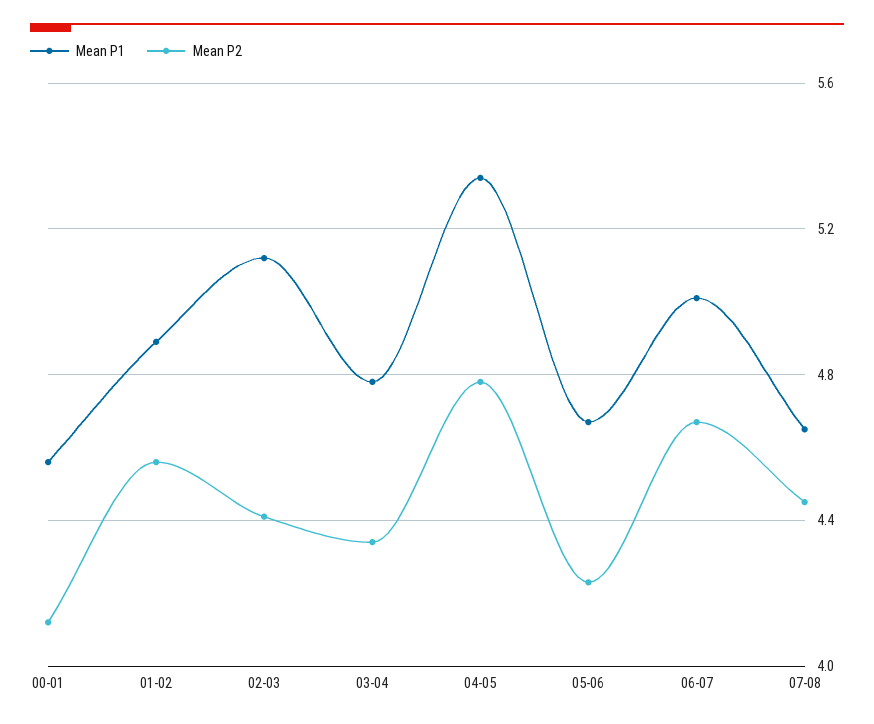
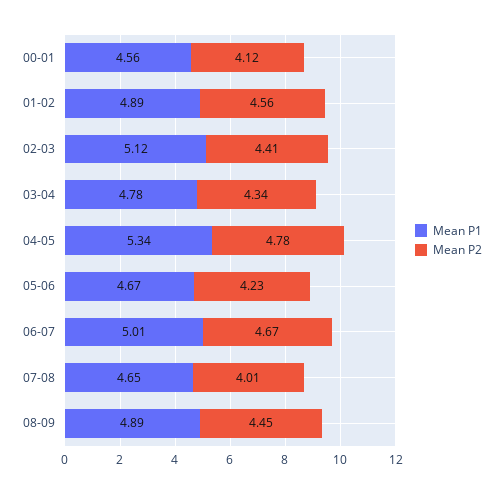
Mean P2, 07-08: 4.45 -> 4.01
Mean P1, 08-09: none -> 4.89
Mean P2, 08-09: none -> 4.45

